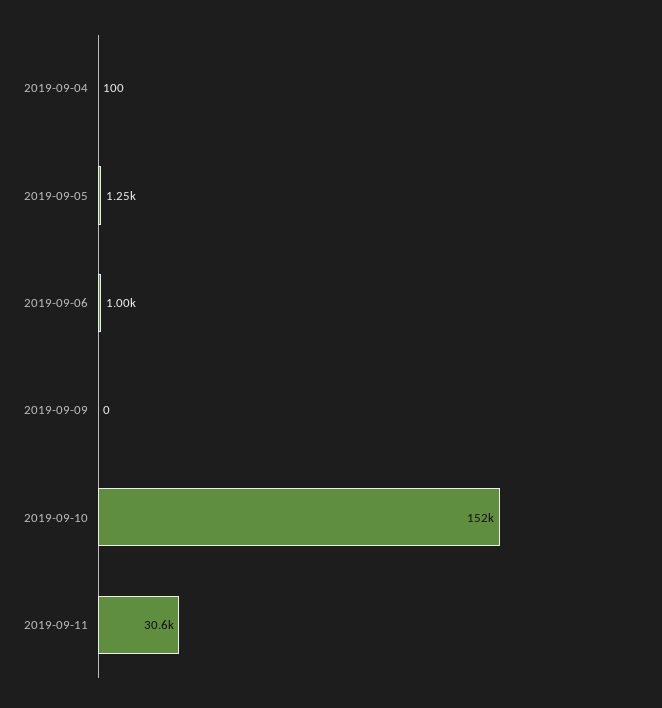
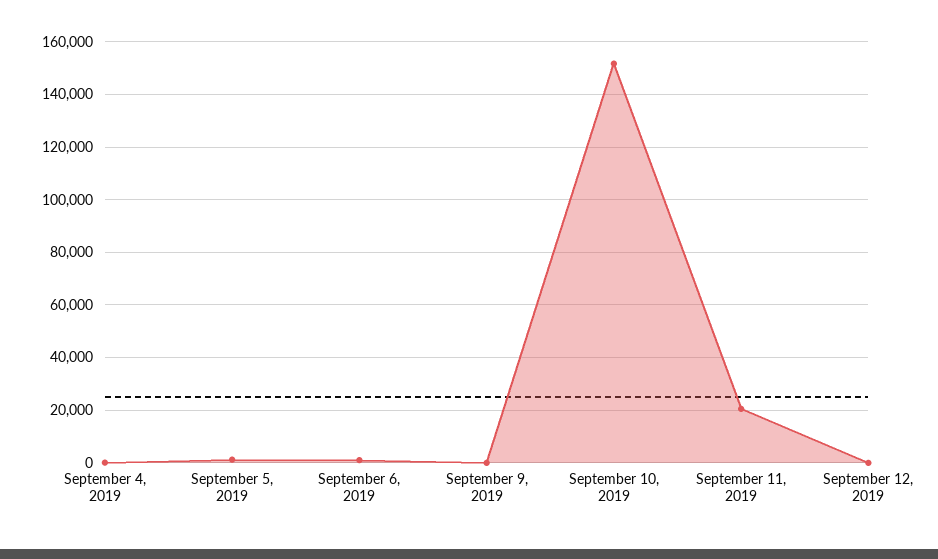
2019-09-11: 30600 -> 20000
September 12, 2019: none -> 0

